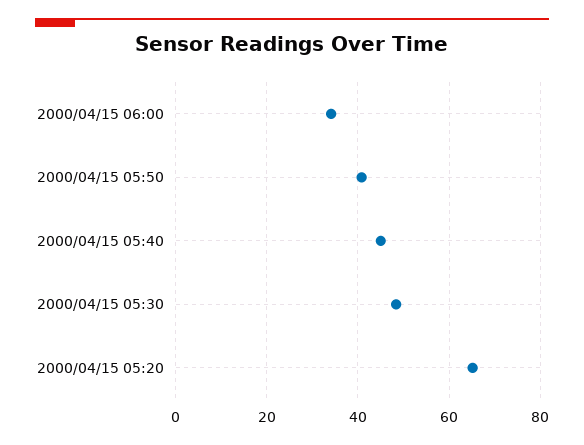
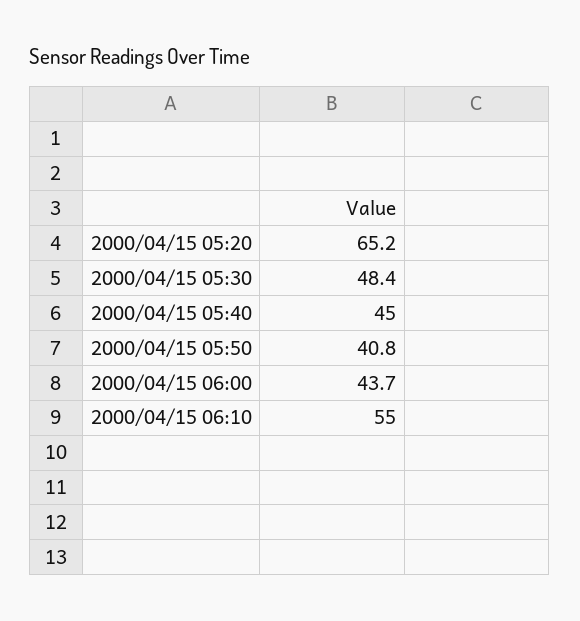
2000/04/15 06:00: 34 -> 43.7
2000/04/15 06:10: none -> 55

